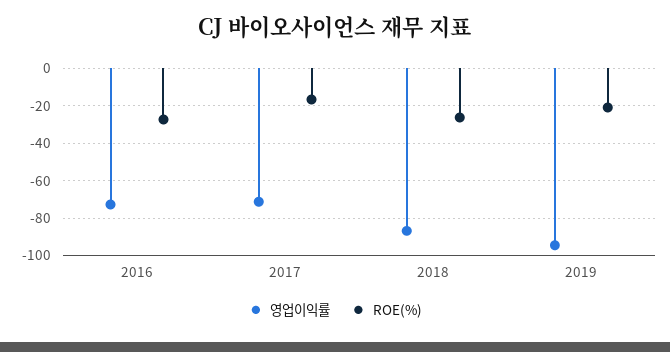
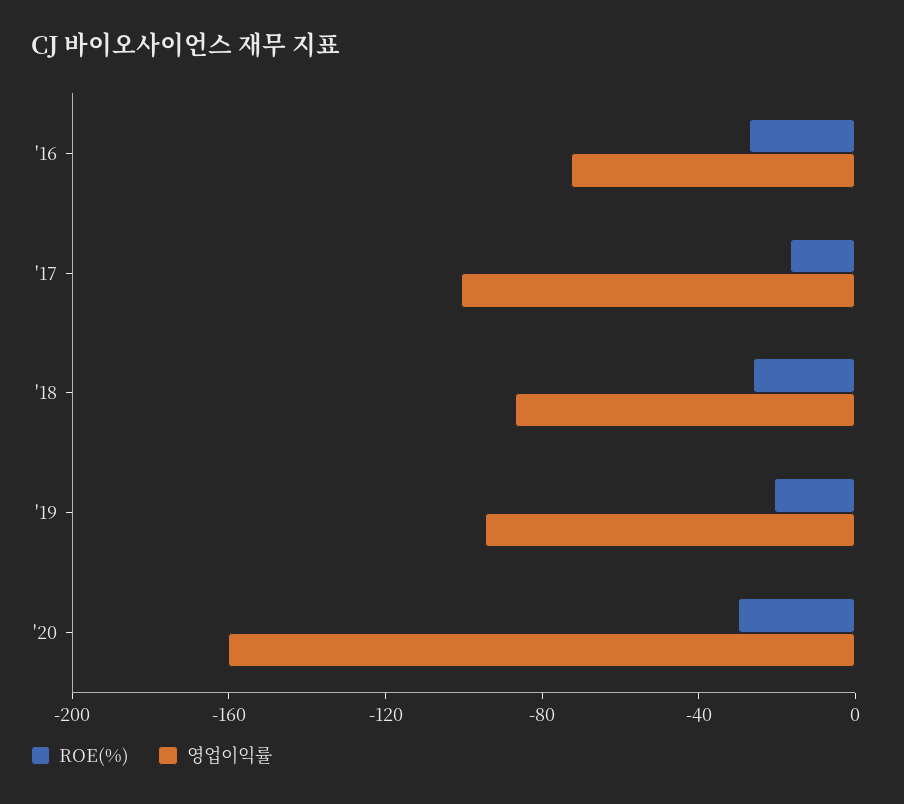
영업이익률, 2017: -70 -> -100
ROE(%), '20: none -> -30
영업이익률, '20: none -> -160

